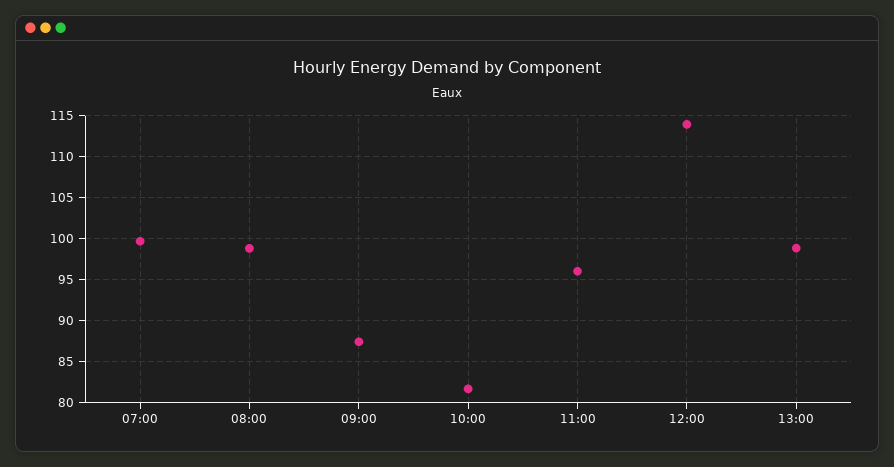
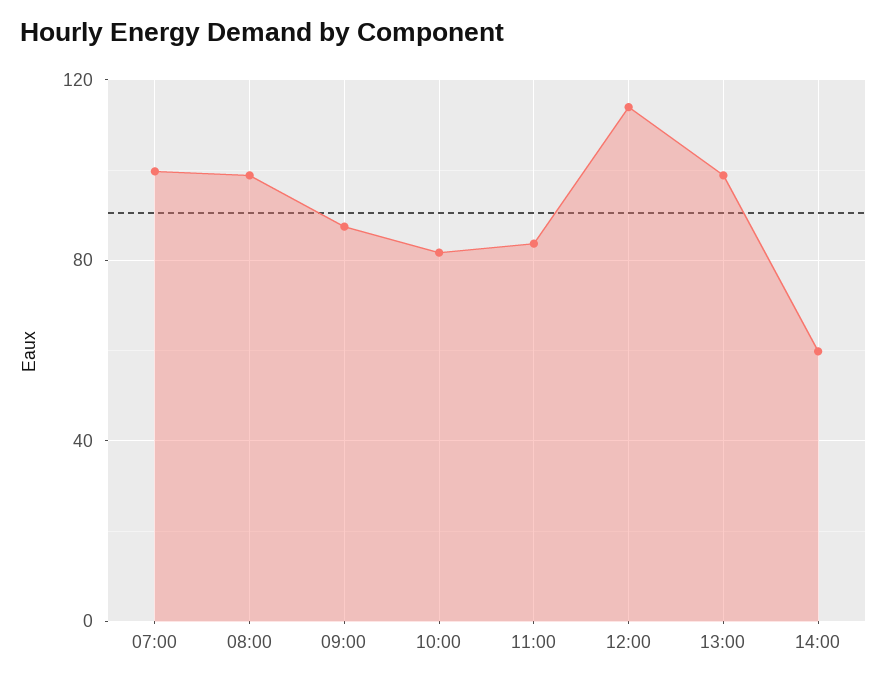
11:00: 96 -> 85
14:00: none -> 60

